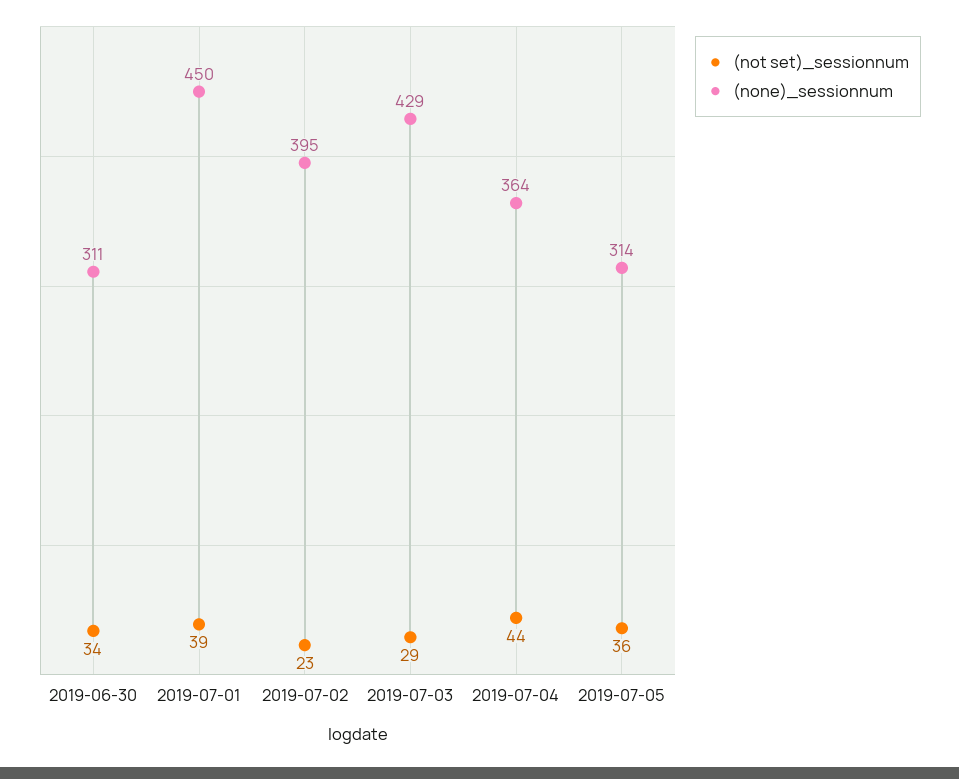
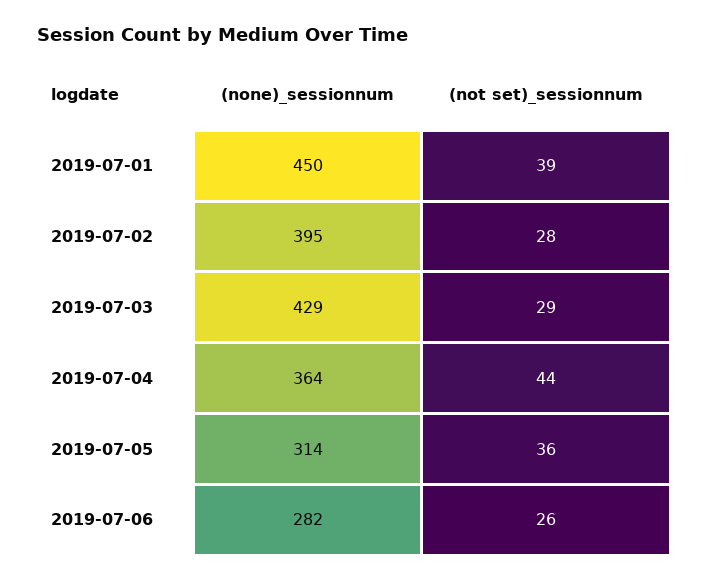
(not set)_sessionnum, 2019-06-30: 34 -> none
(none)_sessionnum, 2019-06-30: 311 -> none
(not set)_sessionnum, 2019-07-02: 23 -> 28
(none)_sessionnum, 2019-07-06: none -> 282
(not set)_sessionnum, 2019-07-06: none -> 26

